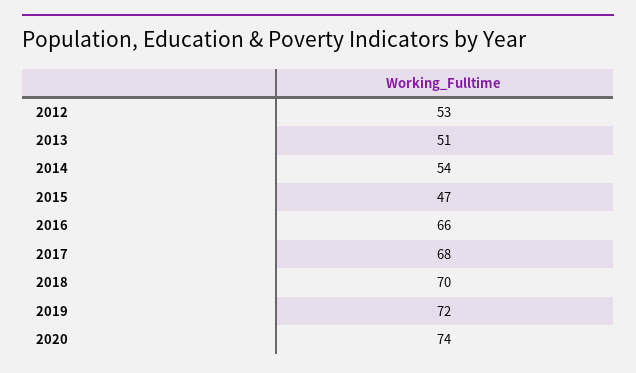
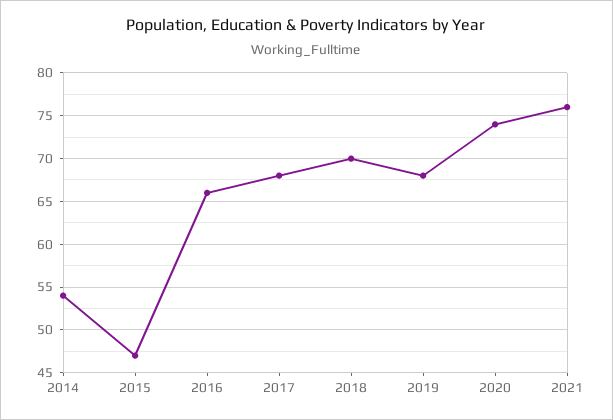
2012: 53 -> none
2013: 51 -> none
2019: 72 -> 68
2021: none -> 76

